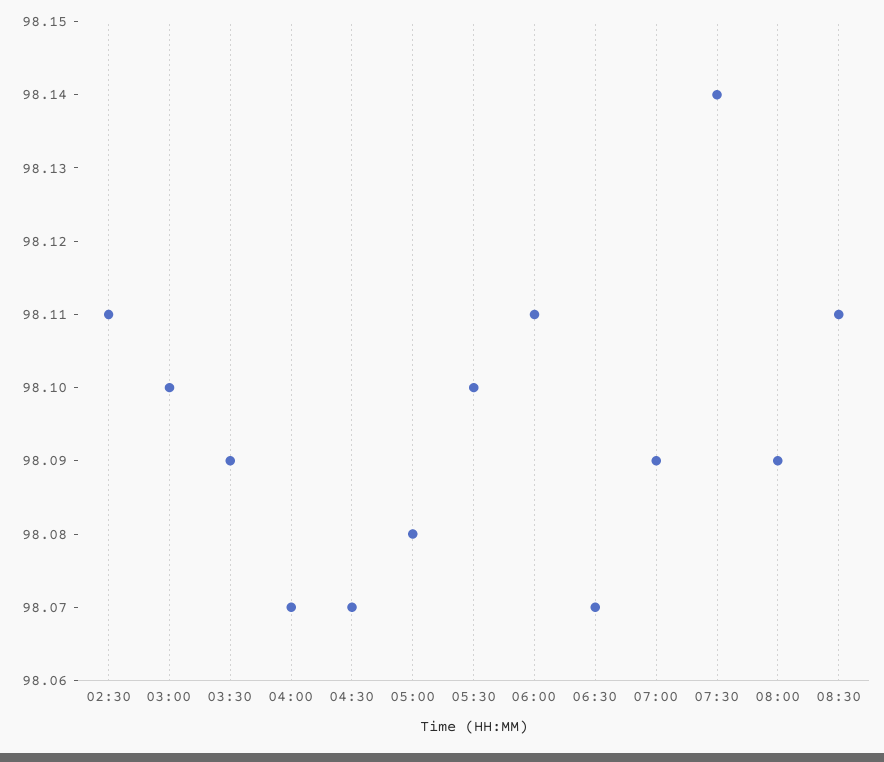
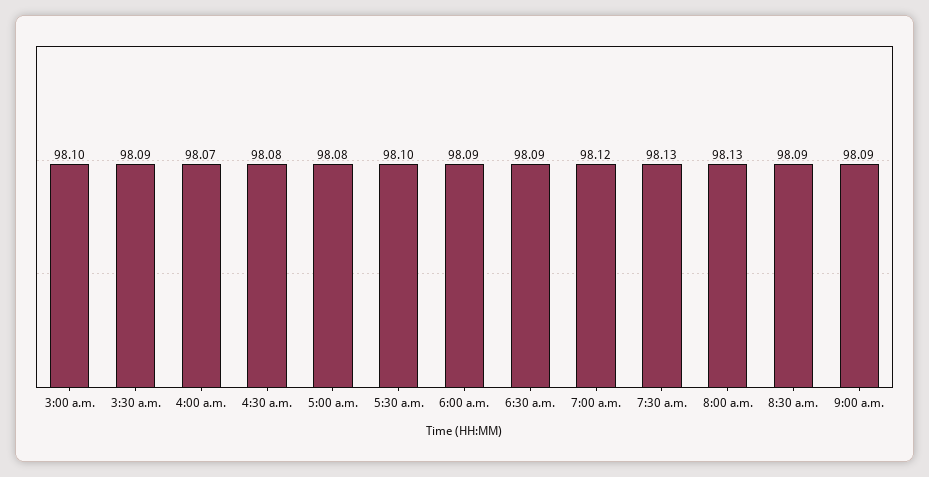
02:30: 98.11 -> none
04:30: 98.07 -> 98.08
06:00: 98.11 -> 98.09
06:30: 98.07 -> 98.09
07:00: 98.09 -> 98.12
07:30: 98.14 -> 98.13
08:00: 98.09 -> 98.13
08:30: 98.11 -> 98.09
9:00 a.m.: none -> 98.09

